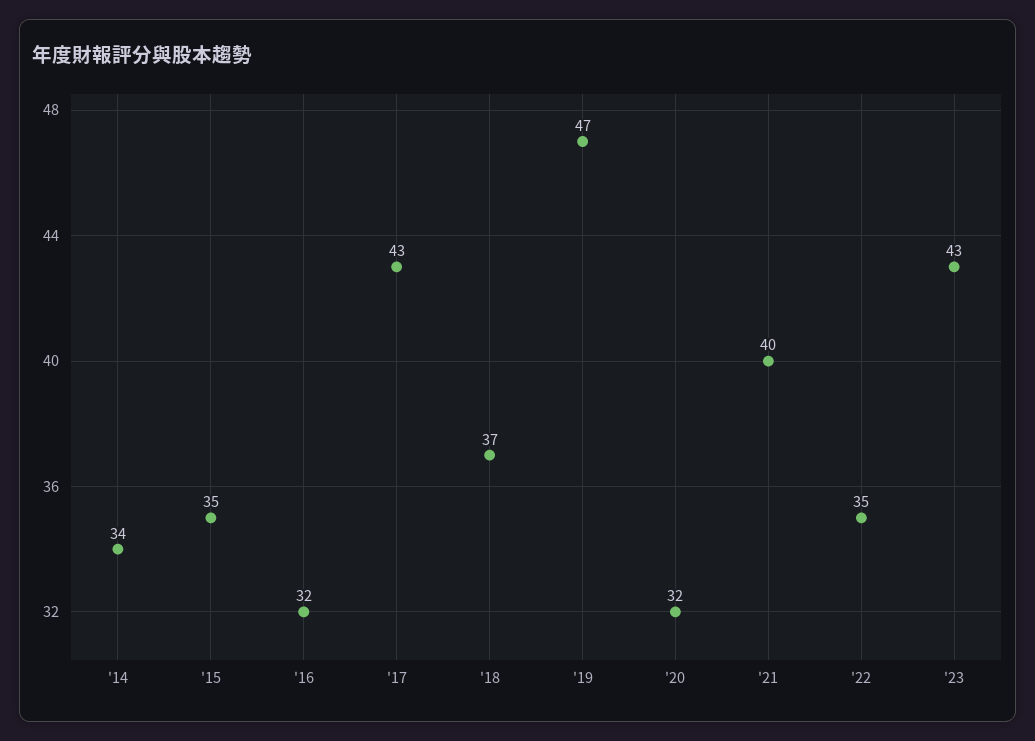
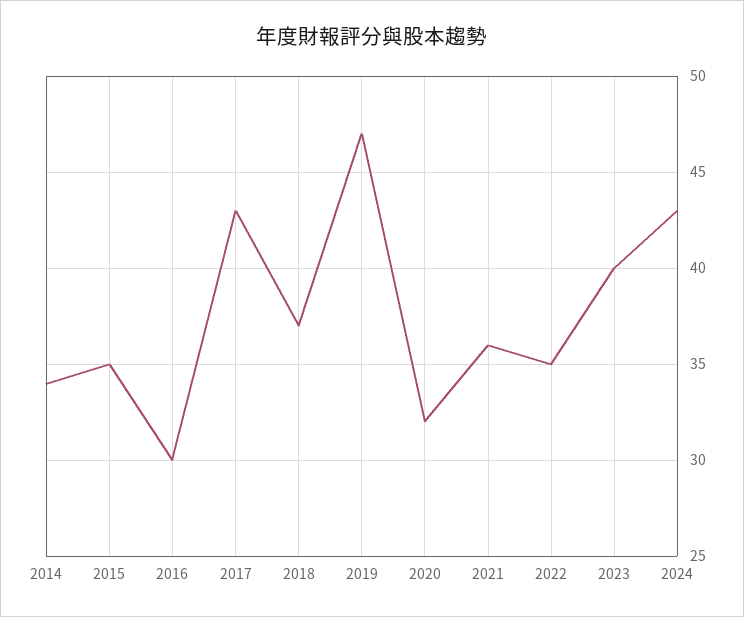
'16: 32 -> 30
'21: 40 -> 36
'23: 43 -> 40
2024: none -> 43

